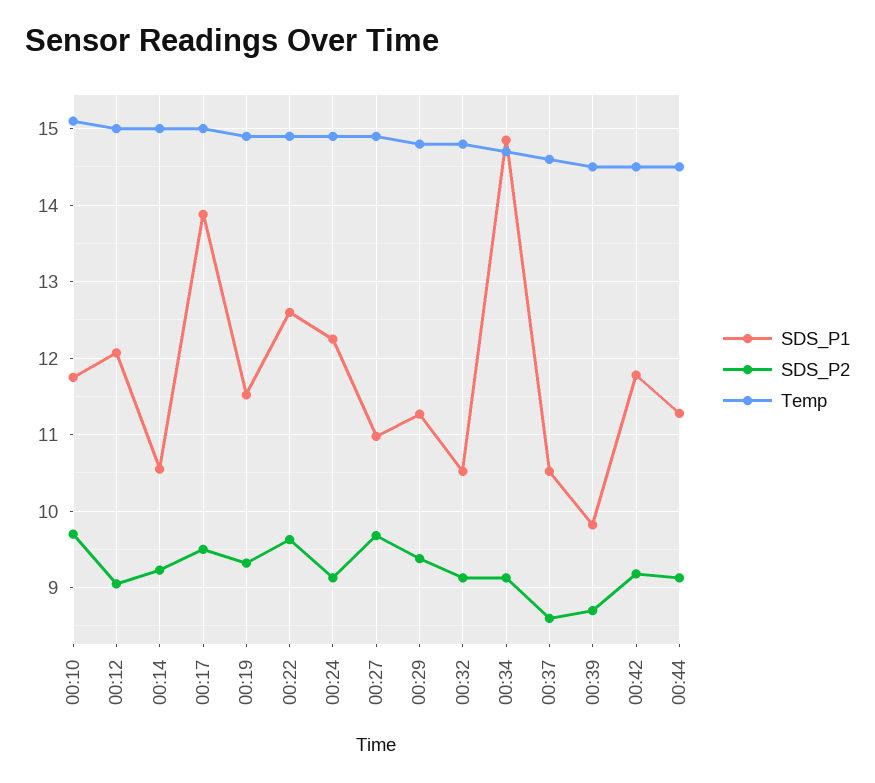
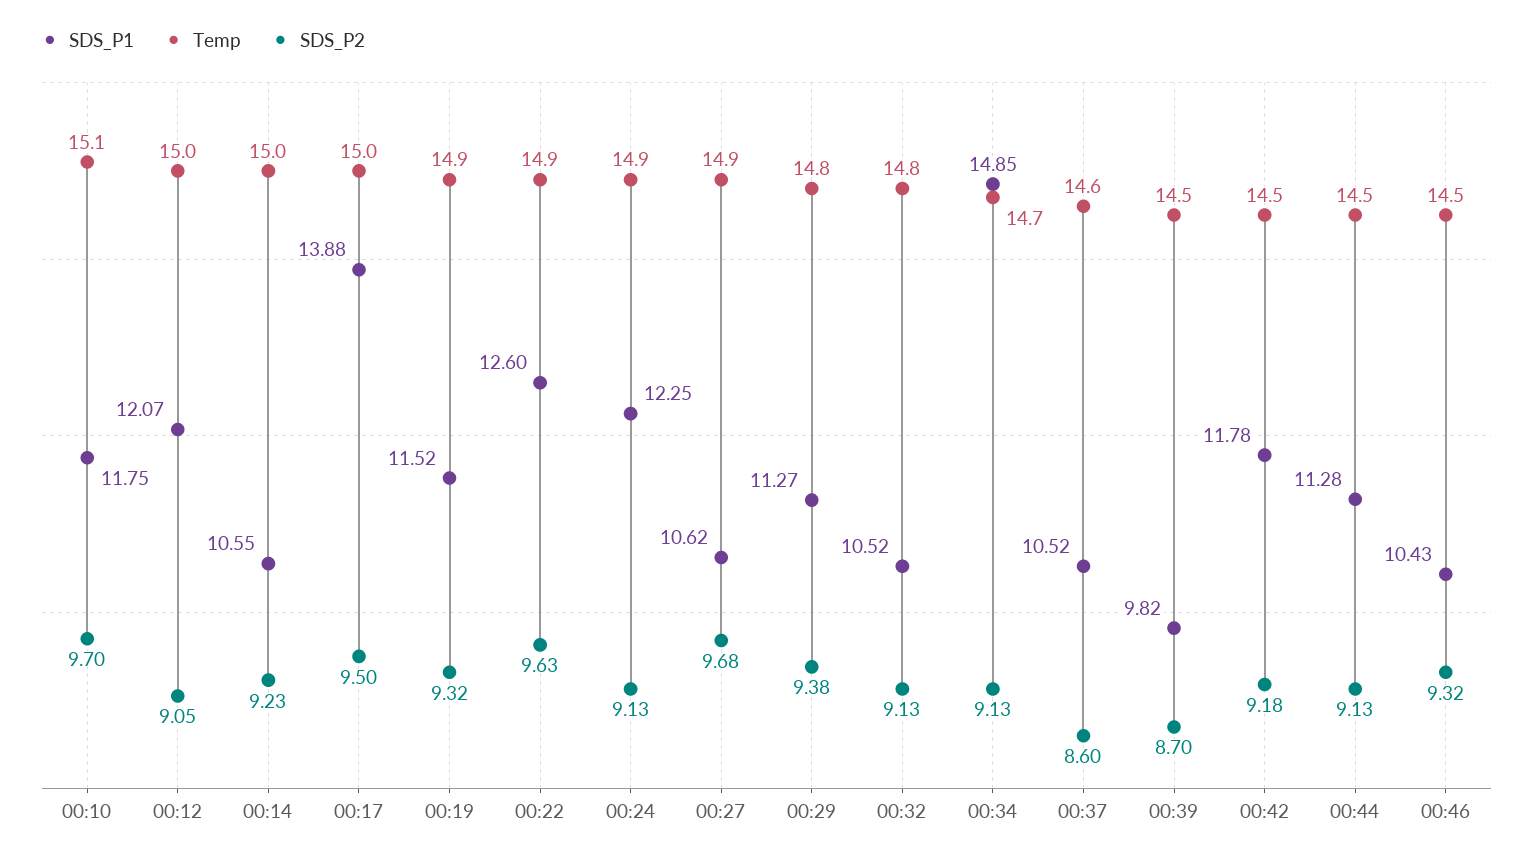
SDS_P1, 00:27: 11 -> 10.62
SDS_P1, 00:46: none -> 10.43
Temp, 00:46: none -> 14.5
SDS_P2, 00:46: none -> 9.32

